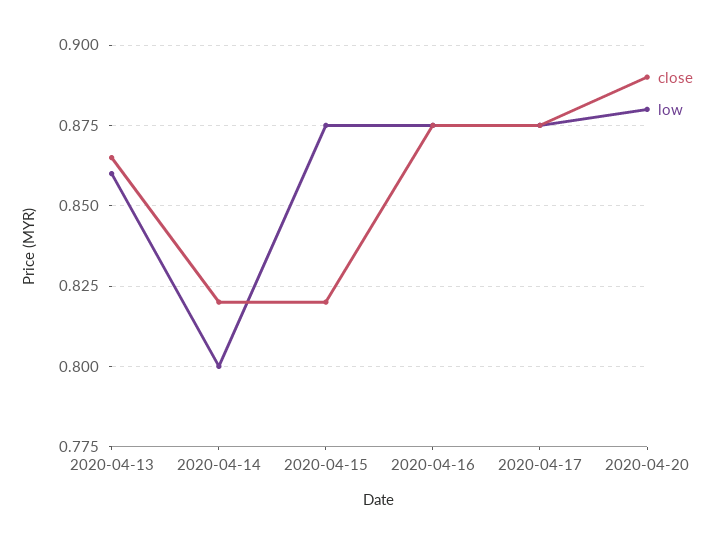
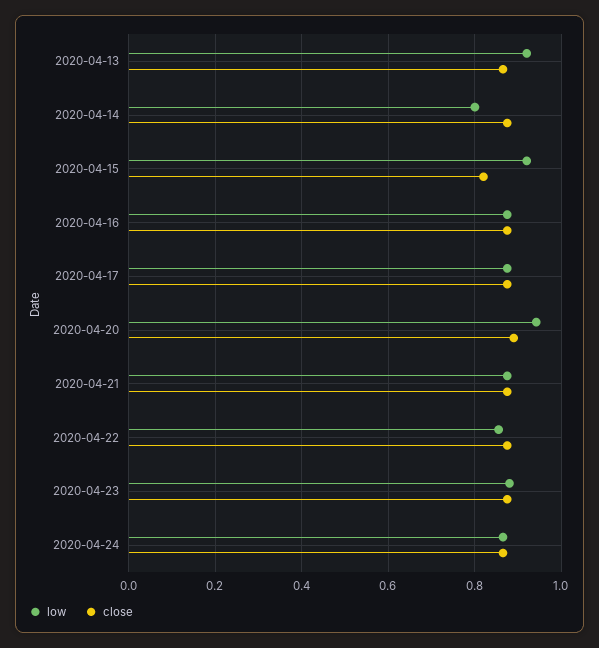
low, 2020-04-13: 0.86 -> 0.92
close, 2020-04-14: 0.82 -> 0.88
low, 2020-04-15: 0.875 -> 0.92
low, 2020-04-20: 0.88 -> 0.94
low, 2020-04-21: none -> 0.88
close, 2020-04-21: none -> 0.88
low, 2020-04-22: none -> 0.86
close, 2020-04-22: none -> 0.88
low, 2020-04-23: none -> 0.88
close, 2020-04-23: none -> 0.88
low, 2020-04-24: none -> 0.86
close, 2020-04-24: none -> 0.86

